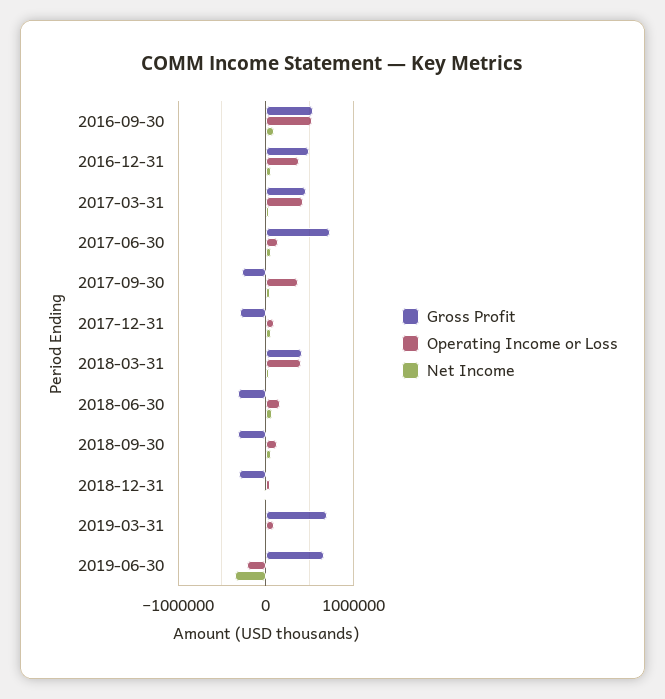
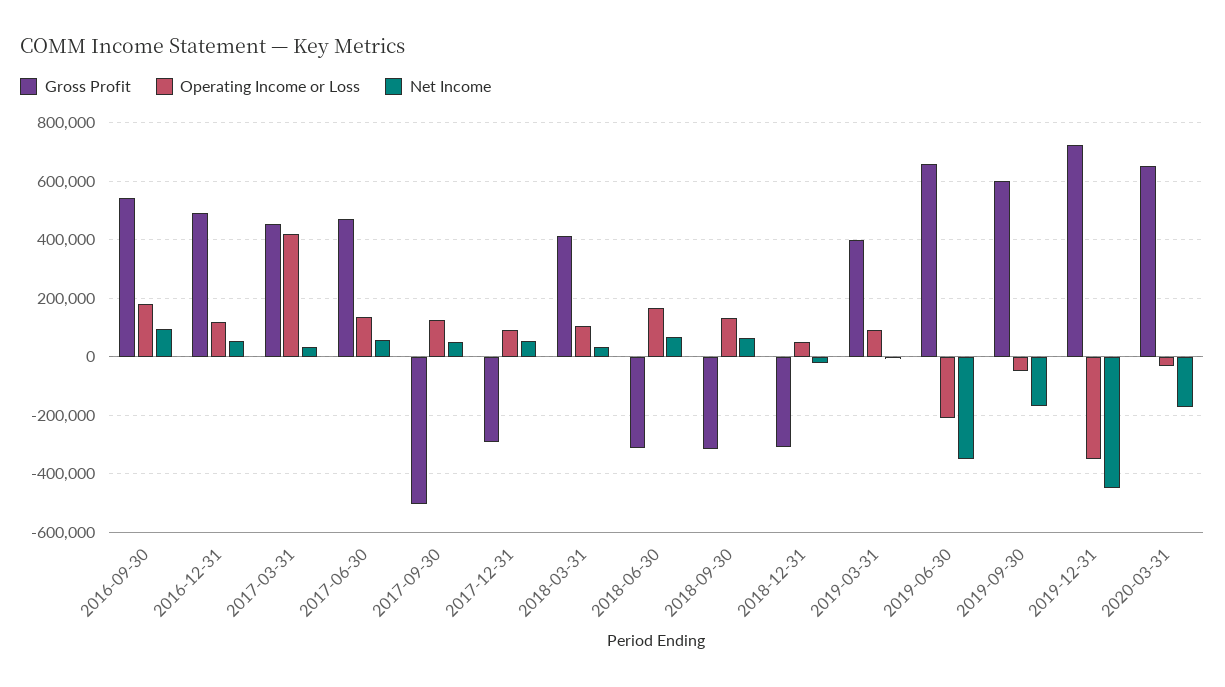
Operating Income or Loss, 2016-09-30: 500000 -> 175000
Operating Income or Loss, 2016-12-31: 400000 -> 125000
Gross Profit, 2017-06-30: 700000 -> 475000
Gross Profit, 2017-09-30: -300000 -> -500000
Operating Income or Loss, 2017-09-30: 400000 -> 125000
Operating Income or Loss, 2018-03-31: 400000 -> 100000
Gross Profit, 2019-03-31: 700000 -> 400000
Gross Profit, 2019-09-30: none -> 600000
Operating Income or Loss, 2019-09-30: none -> -50000
Net Income, 2019-09-30: none -> -175000
Gross Profit, 2019-12-31: none -> 725000
Operating Income or Loss, 2019-12-31: none -> -350000
Net Income, 2019-12-31: none -> -450000
Gross Profit, 2020-03-31: none -> 650000
Operating Income or Loss, 2020-03-31: none -> -25000
Net Income, 2020-03-31: none -> -175000

